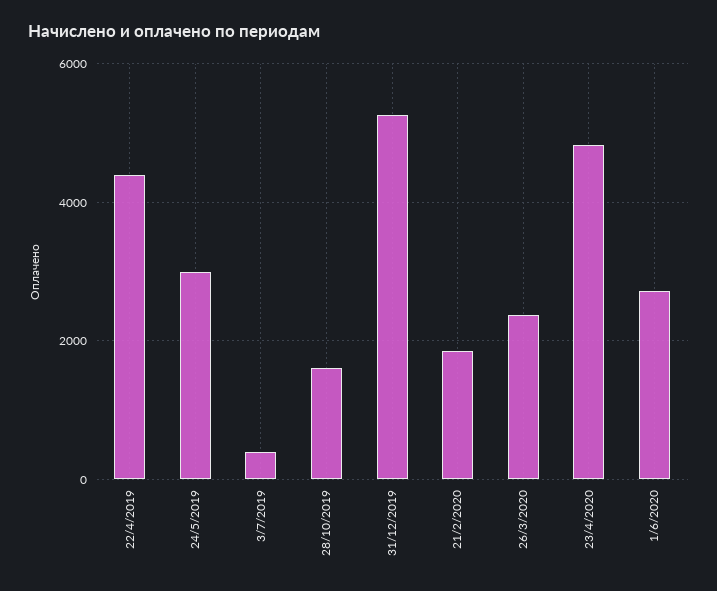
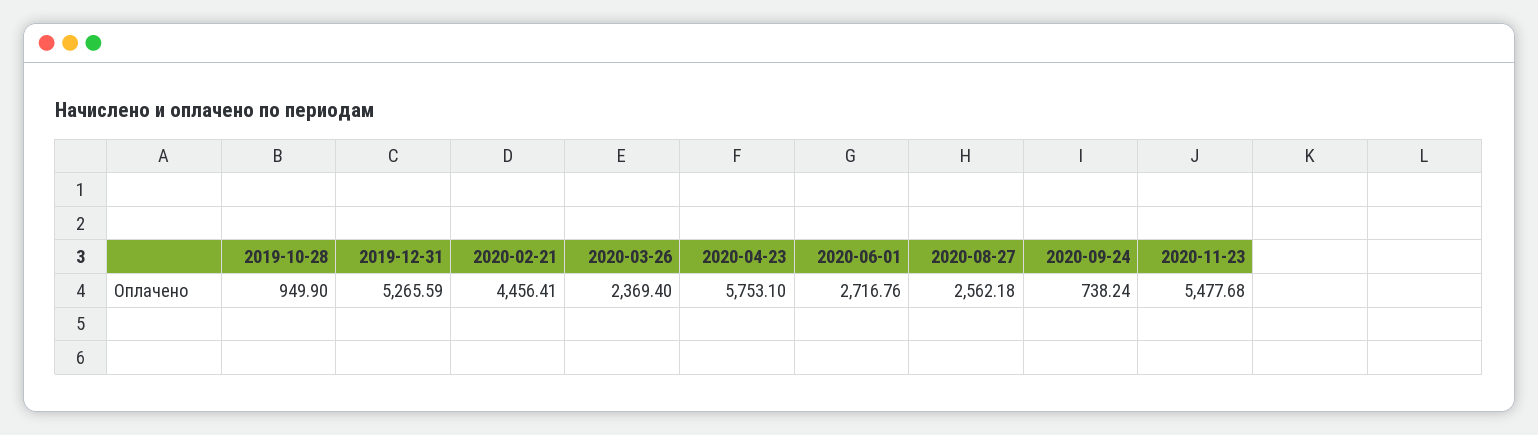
22/4/2019: 4400 -> none
24/5/2019: 3000 -> none
3/7/2019: 400 -> none
28/10/2019: 1600 -> 949.9
21/2/2020: 1800 -> 4456.41
23/4/2020: 4800 -> 5753.1
2020-08-27: none -> 2562.18
2020-09-24: none -> 738.24
2020-11-23: none -> 5477.68

